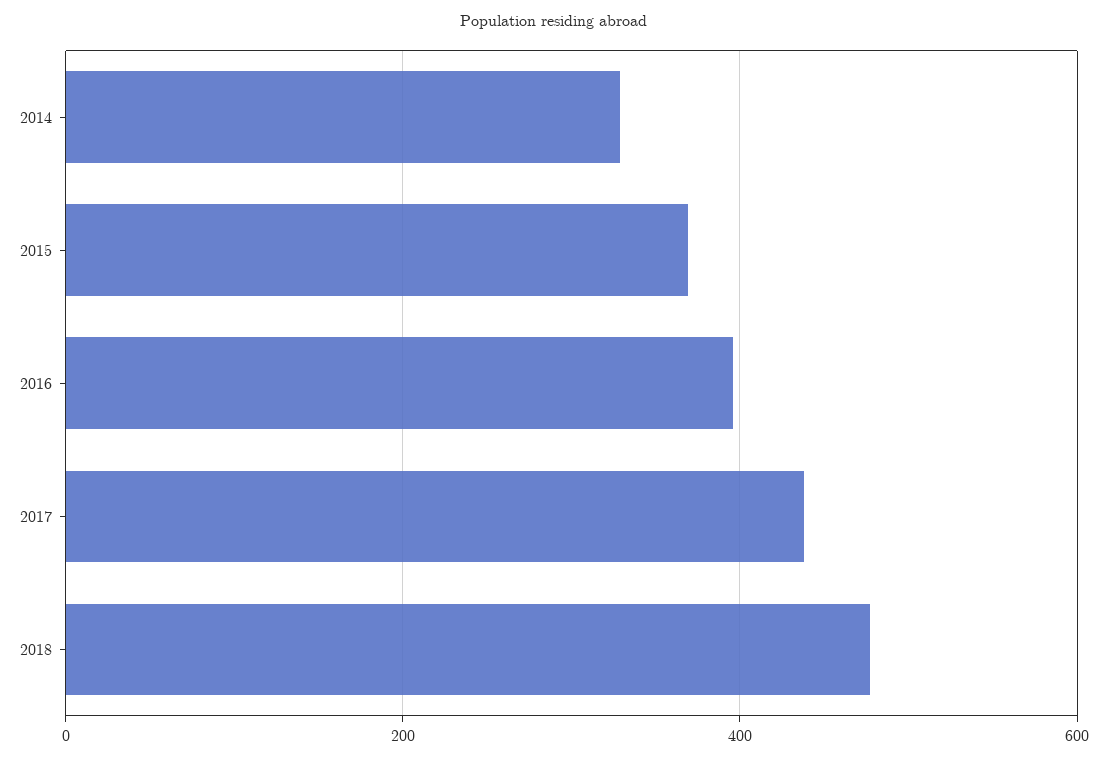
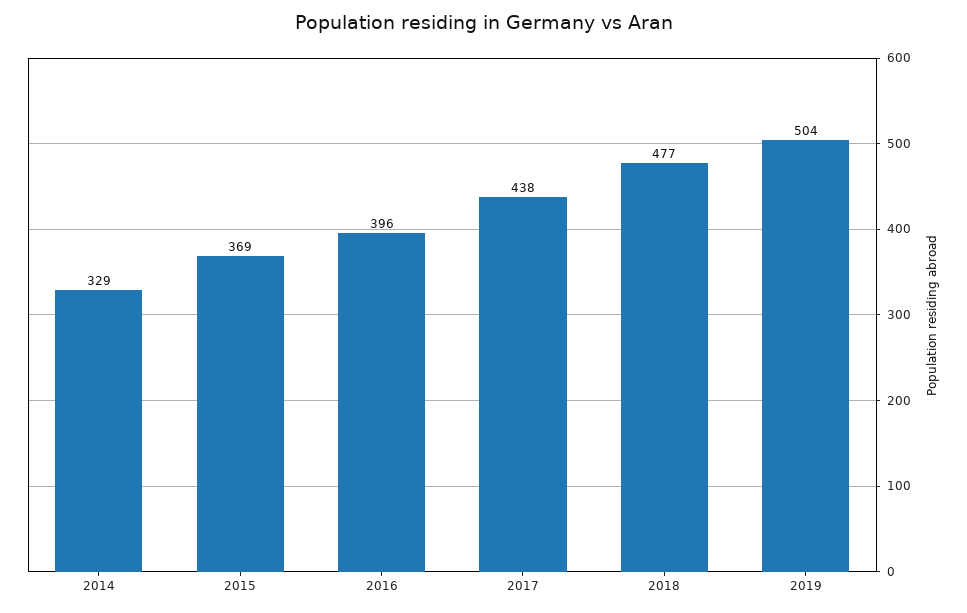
2019: none -> 504

